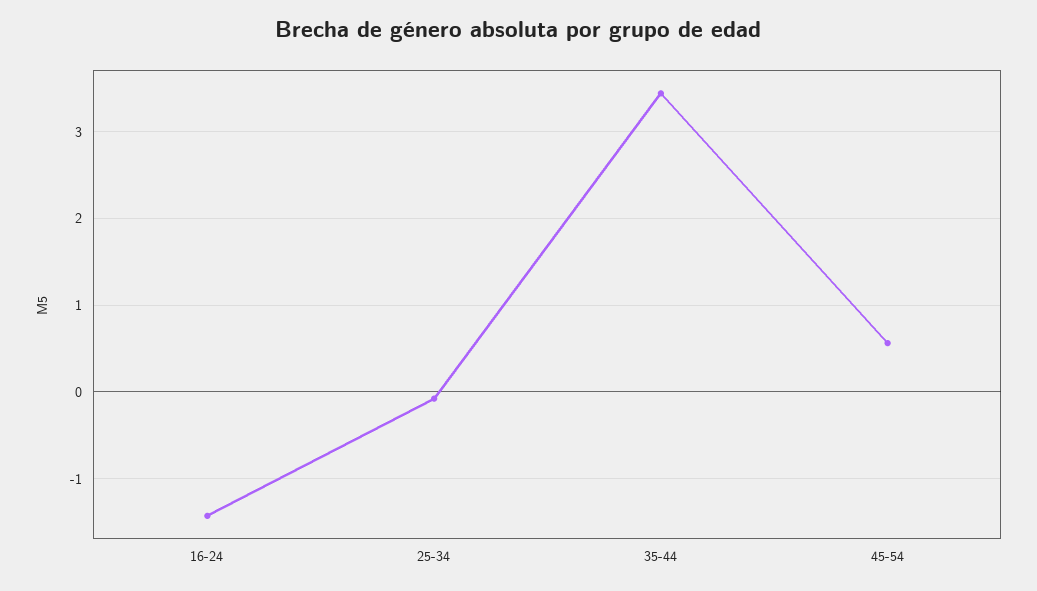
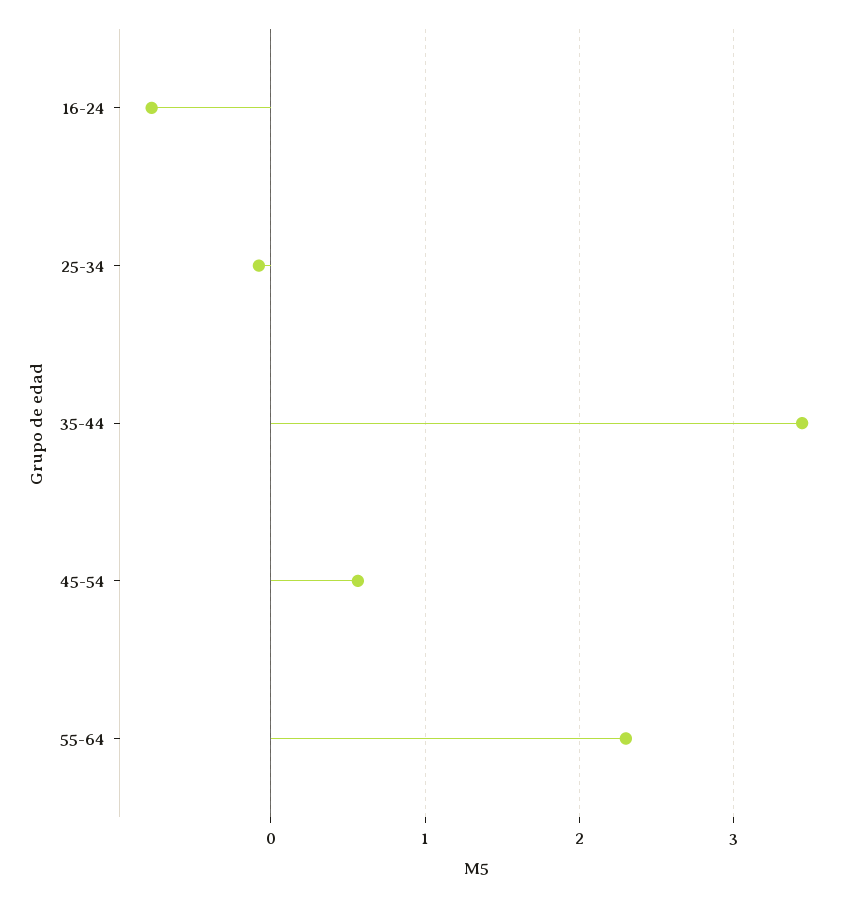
16-24: -1.4 -> -0.8
55-64: none -> 2.3

